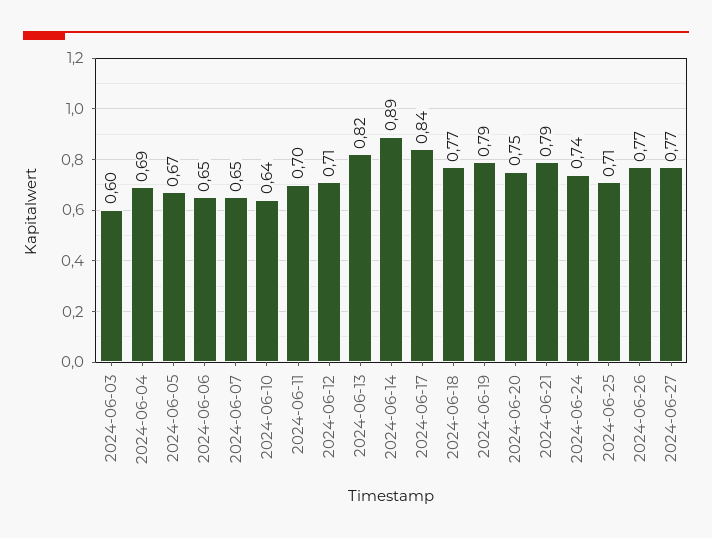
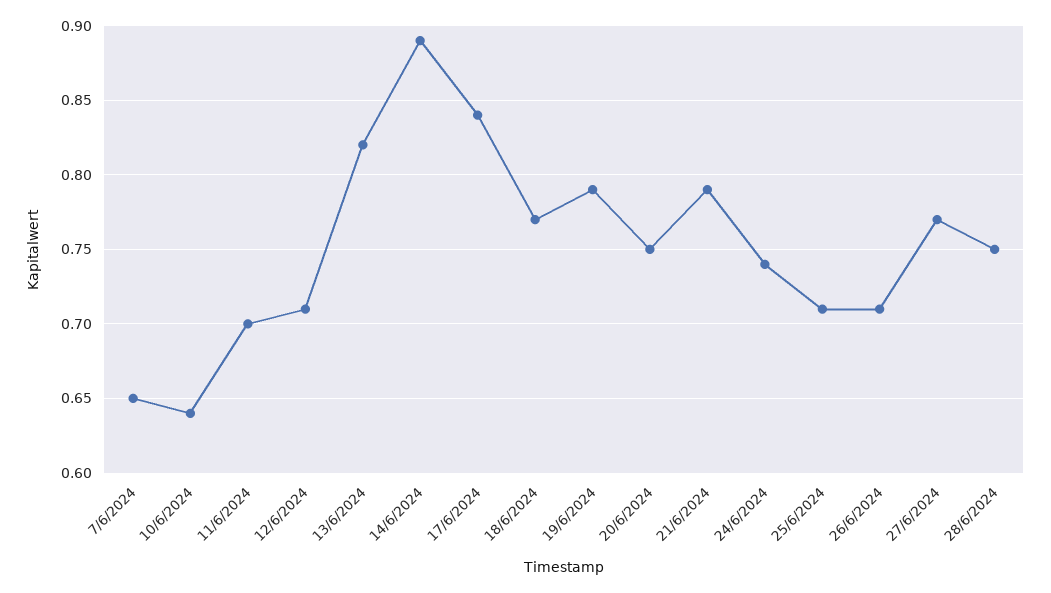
2024-06-03: 0.6 -> none
2024-06-04: 0.69 -> none
2024-06-05: 0.67 -> none
2024-06-06: 0.65 -> none
2024-06-26: 0.77 -> 0.71
28/6/2024: none -> 0.75

